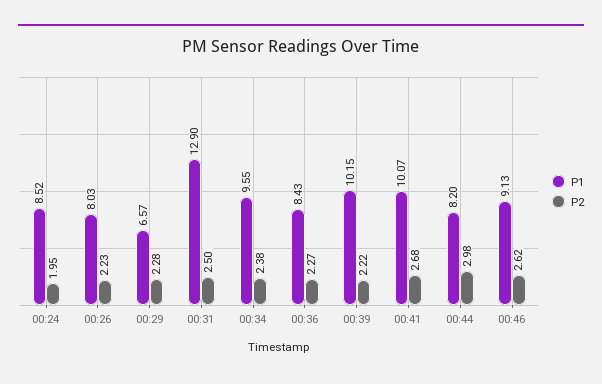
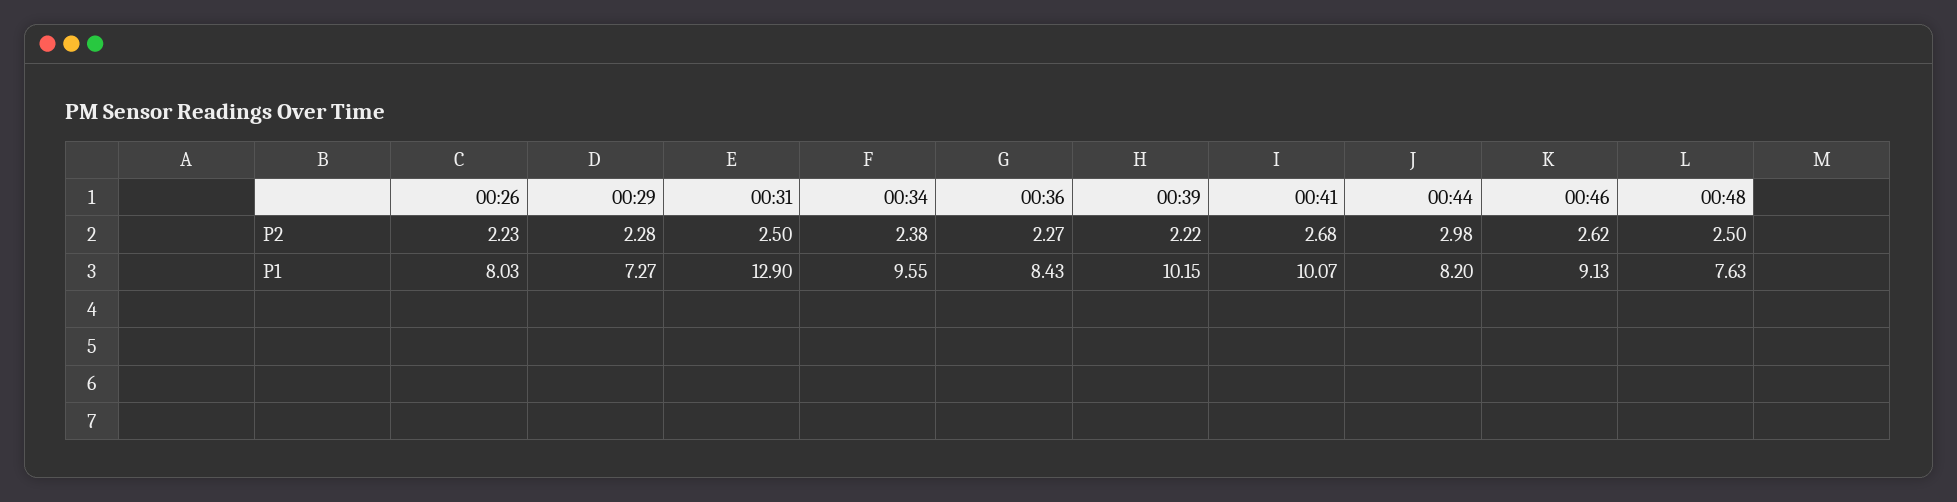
P1, 00:24: 8.52 -> none
P2, 00:24: 1.95 -> none
P1, 00:29: 6.57 -> 7.27
P2, 00:48: none -> 2.5
P1, 00:48: none -> 7.63

